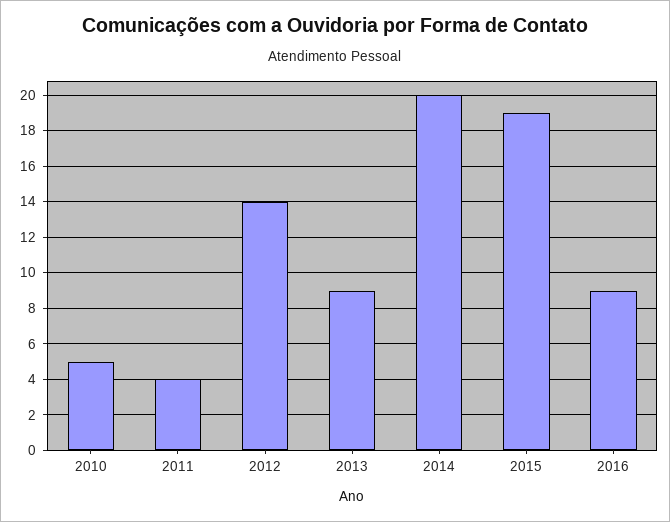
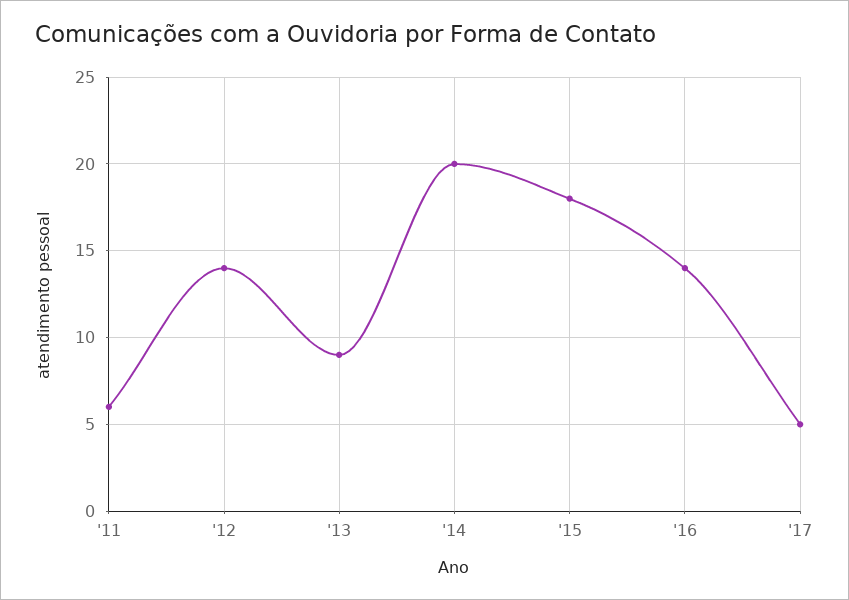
2010: 5 -> none
2011: 4 -> 6
2015: 19 -> 18
2016: 9 -> 14
'17: none -> 5

